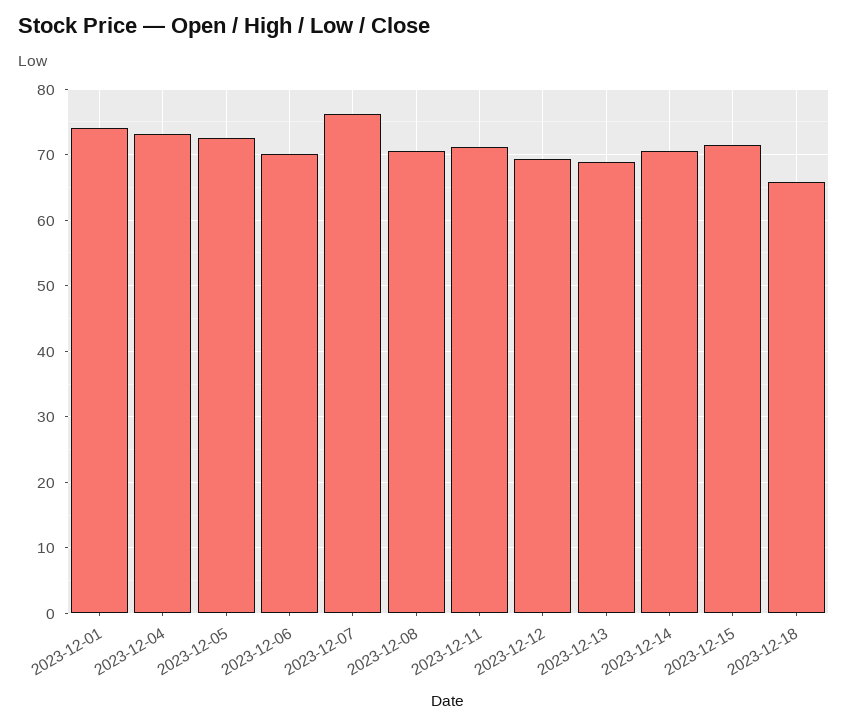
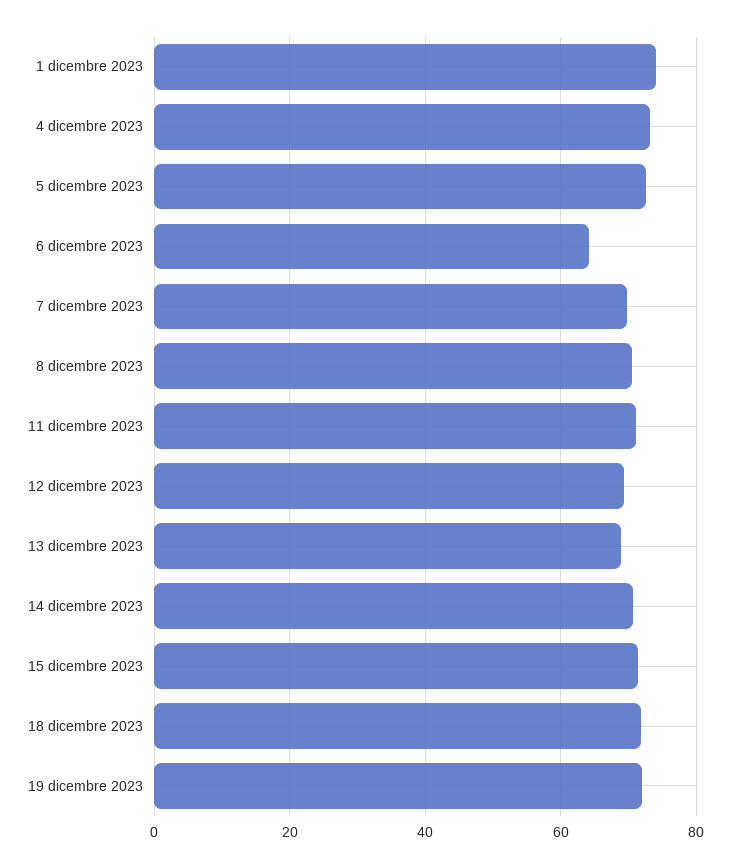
2023-12-06: 70 -> 64
2023-12-07: 76 -> 70
2023-12-18: 66 -> 72
19 dicembre 2023: none -> 72

